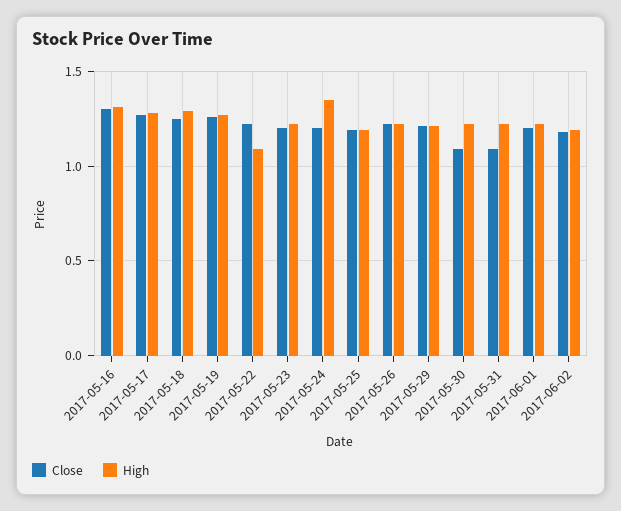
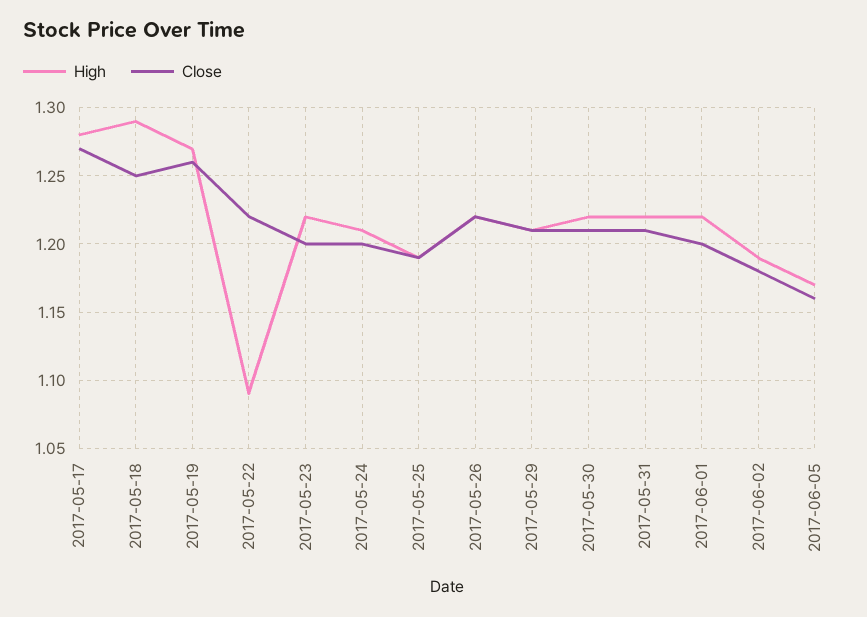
Close, 2017-05-16: 1.3 -> none
High, 2017-05-16: 1.3 -> none
High, 2017-05-24: 1.35 -> 1.21
Close, 2017-05-30: 1.1 -> 1.21
Close, 2017-05-31: 1.1 -> 1.21
High, 2017-06-05: none -> 1.17
Close, 2017-06-05: none -> 1.16

